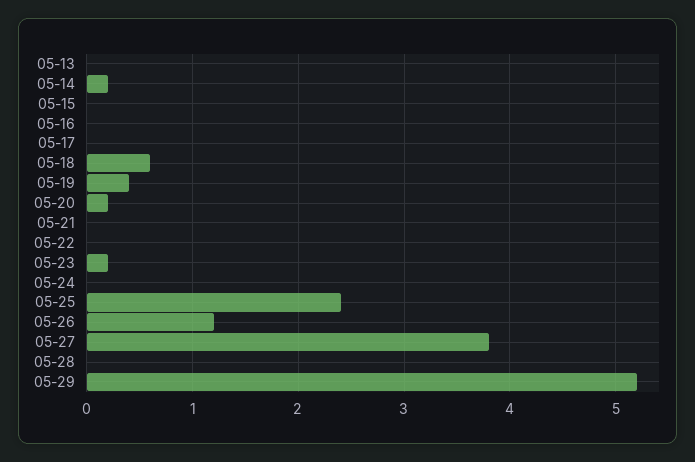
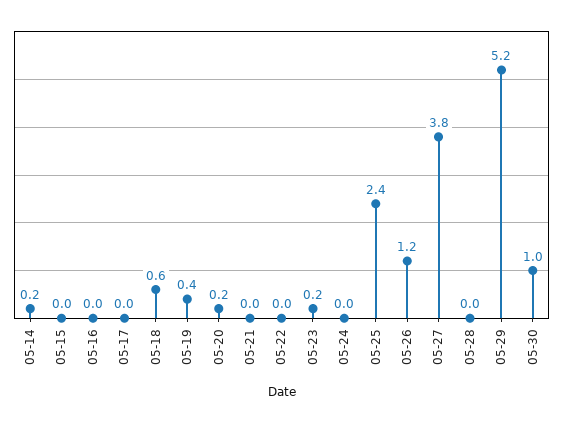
05-13: 0 -> none
05-30: none -> 1

